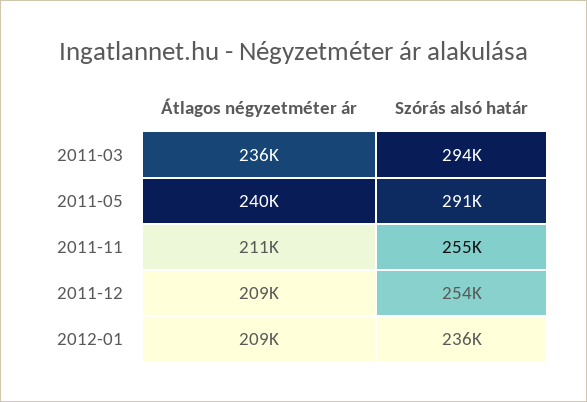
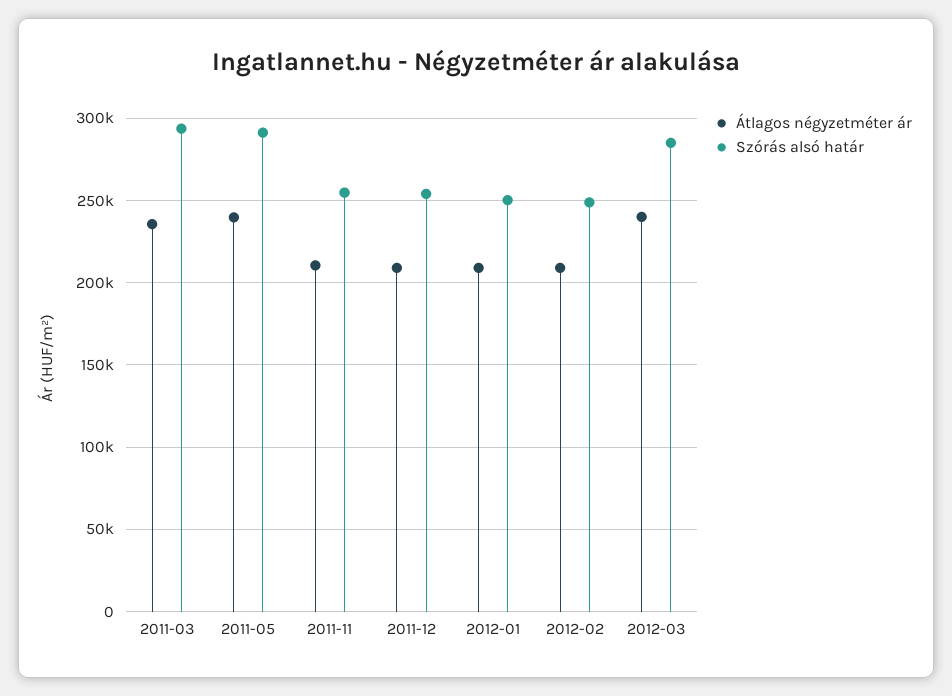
Szórás alsó határ, 2012-01: 236000 -> 250000
Átlagos négyzetméter ár, 2012-02: none -> 210000
Szórás alsó határ, 2012-02: none -> 250000
Átlagos négyzetméter ár, 2012-03: none -> 240000
Szórás alsó határ, 2012-03: none -> 285000

